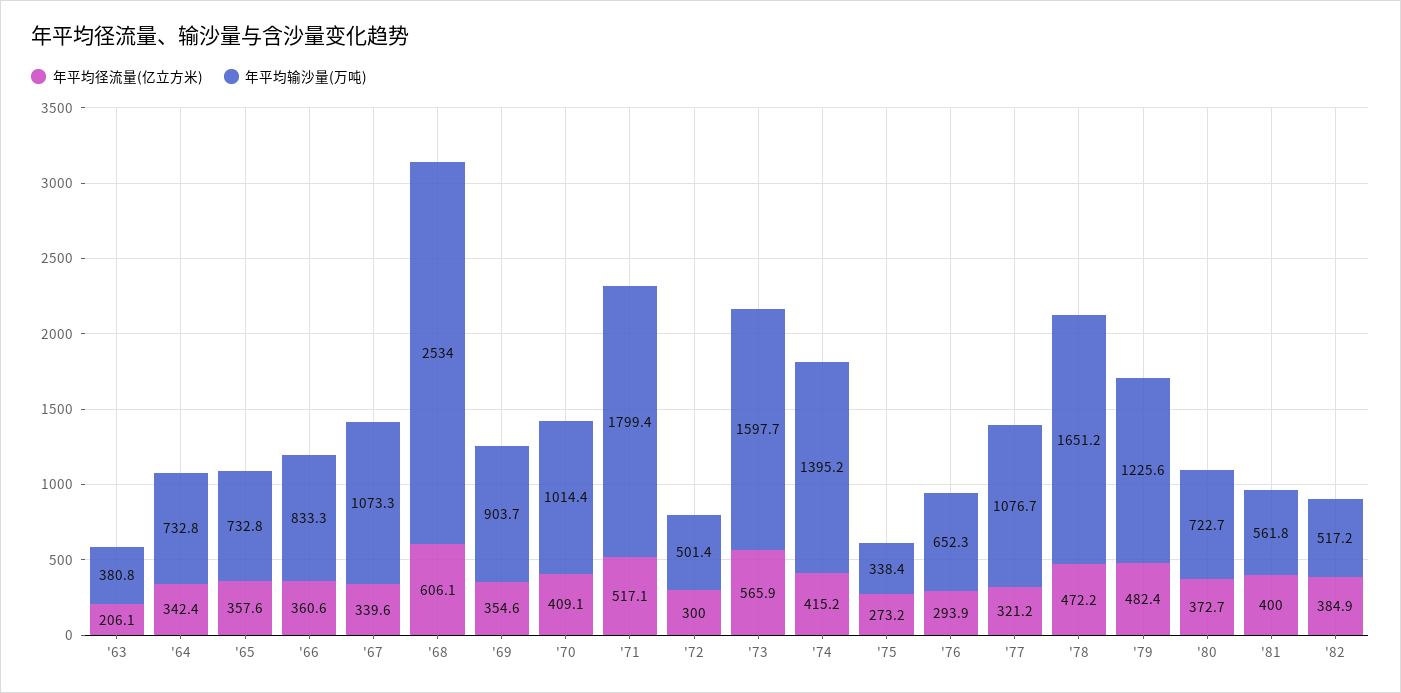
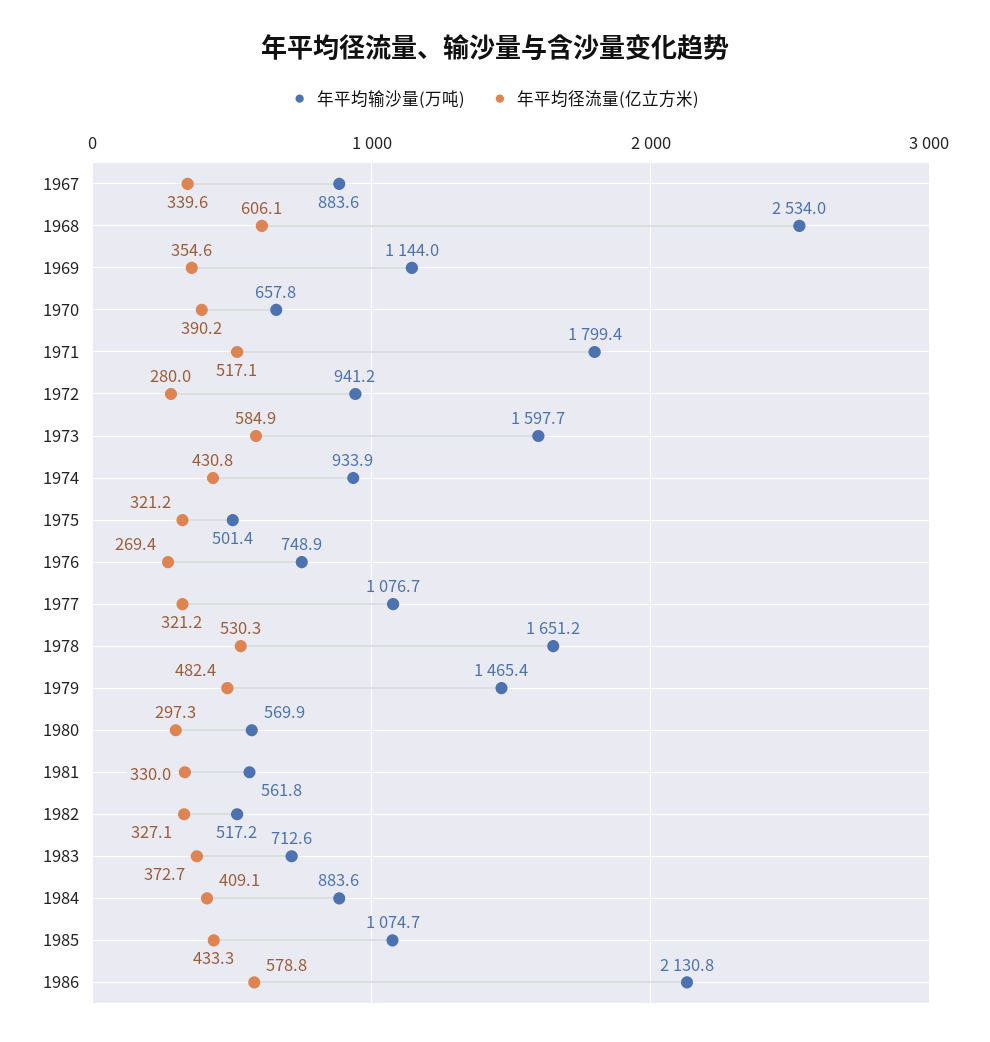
年平均径流量(亿立方米), '63: 206.1 -> none
年平均输沙量(万吨), '63: 380.8 -> none
年平均径流量(亿立方米), '64: 342.4 -> none
年平均输沙量(万吨), '64: 732.8 -> none
年平均径流量(亿立方米), '65: 357.6 -> none
年平均输沙量(万吨), '65: 732.8 -> none
年平均径流量(亿立方米), '66: 360.6 -> none
年平均输沙量(万吨), '66: 833.3 -> none
年平均输沙量(万吨), '67: 1073.3 -> 883.6
年平均输沙量(万吨), '69: 903.7 -> 1144
年平均径流量(亿立方米), '70: 409.1 -> 390.2
年平均输沙量(万吨), '70: 1014.4 -> 657.8
年平均径流量(亿立方米), '72: 300 -> 280
年平均输沙量(万吨), '72: 501.4 -> 941.2
年平均径流量(亿立方米), '73: 565.9 -> 584.9
年平均径流量(亿立方米), '74: 415.2 -> 430.8
年平均输沙量(万吨), '74: 1395.2 -> 933.9
年平均径流量(亿立方米), '75: 273.2 -> 321.2
年平均输沙量(万吨), '75: 338.4 -> 501.4
年平均径流量(亿立方米), '76: 293.9 -> 269.4
年平均输沙量(万吨), '76: 652.3 -> 748.9
年平均径流量(亿立方米), '78: 472.2 -> 530.3
年平均输沙量(万吨), '79: 1225.6 -> 1465.4
年平均径流量(亿立方米), '80: 372.7 -> 297.3
年平均输沙量(万吨), '80: 722.7 -> 569.9
年平均径流量(亿立方米), '81: 400 -> 330
年平均径流量(亿立方米), '82: 384.9 -> 327.1
年平均输沙量(万吨), 1983: none -> 712.6
年平均径流量(亿立方米), 1983: none -> 372.7
年平均输沙量(万吨), 1984: none -> 883.6
年平均径流量(亿立方米), 1984: none -> 409.1
年平均输沙量(万吨), 1985: none -> 1074.7
年平均径流量(亿立方米), 1985: none -> 433.3
年平均输沙量(万吨), 1986: none -> 2130.8
年平均径流量(亿立方米), 1986: none -> 578.8

